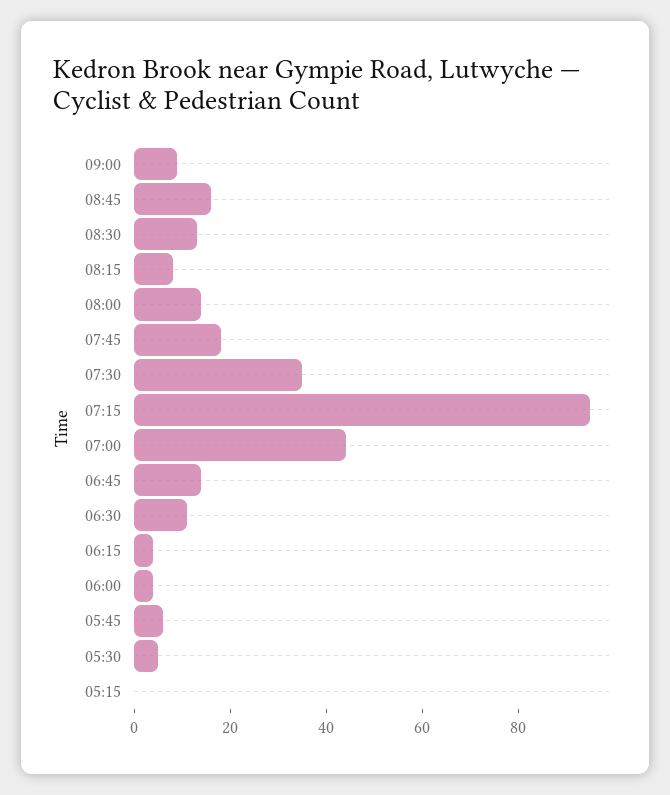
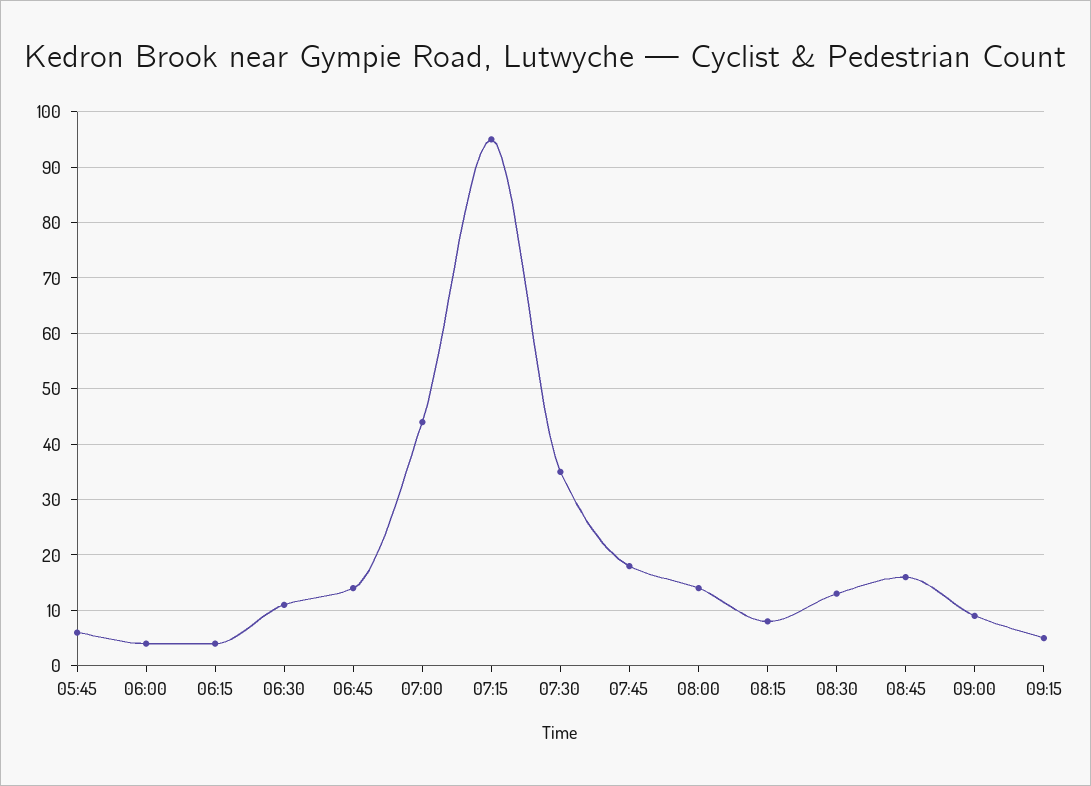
05:30: 5 -> none
05:15: 0 -> none
09:15: none -> 5

